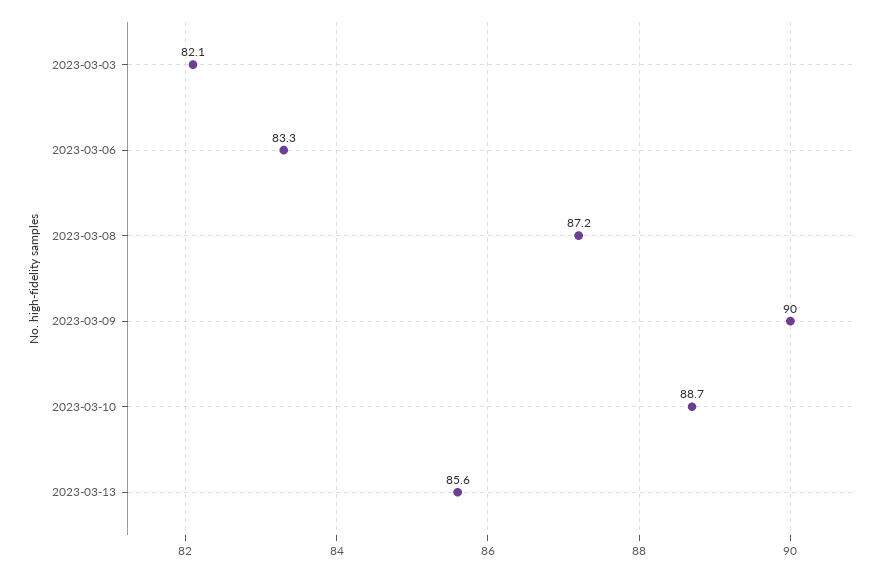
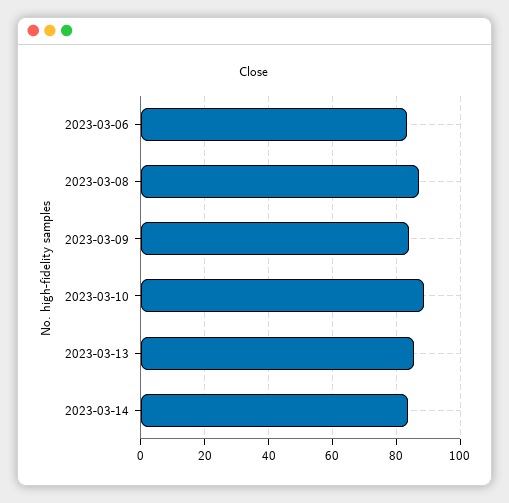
2023-03-03: 82.1 -> none
2023-03-09: 90 -> 84
2023-03-14: none -> 84

